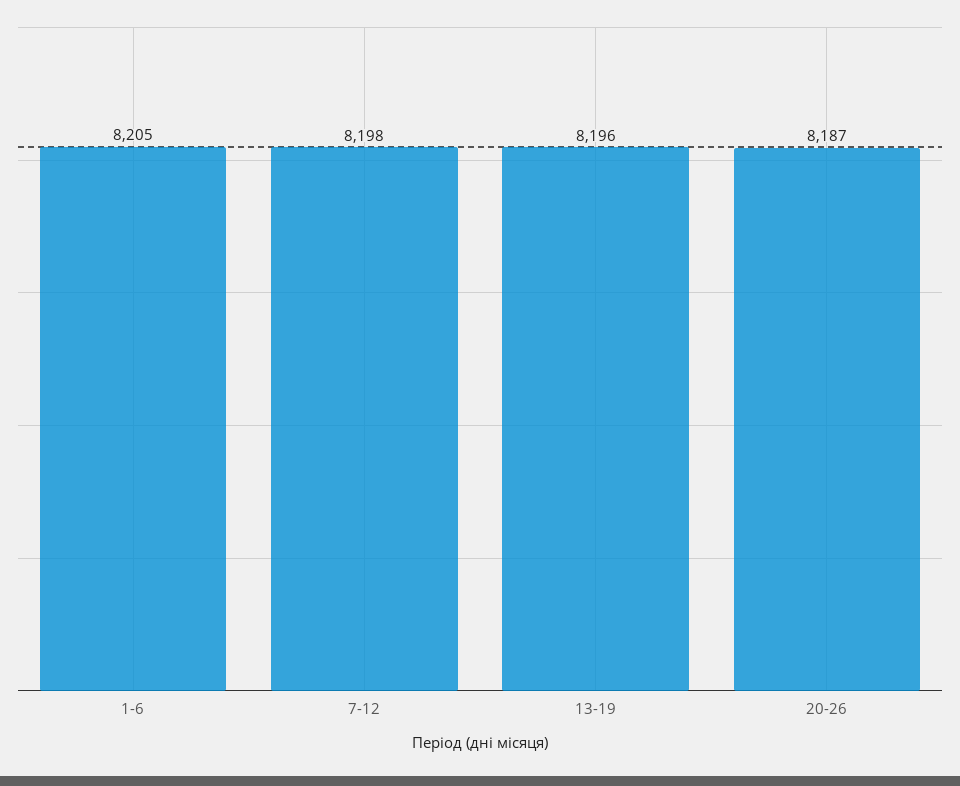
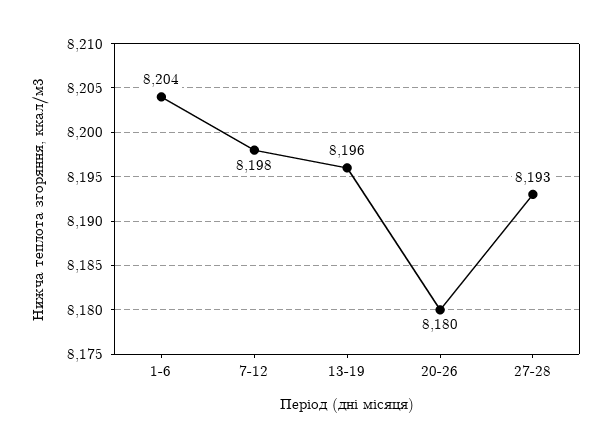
1-6: 8205 -> 8204
20-26: 8187 -> 8180
27-28: none -> 8193

